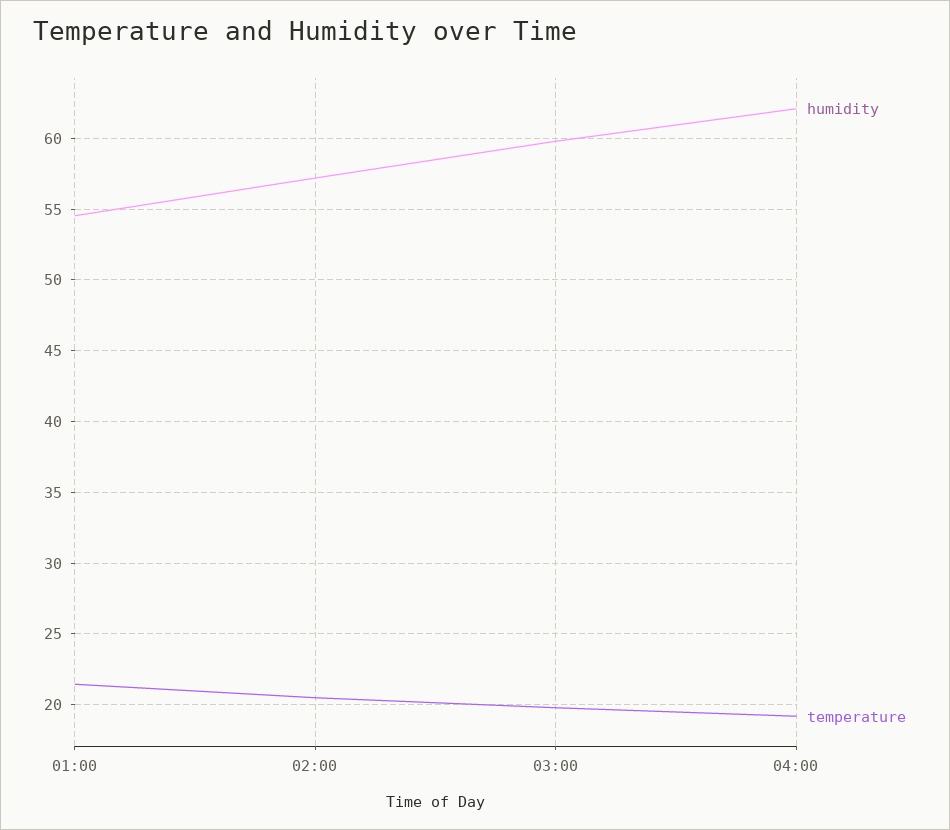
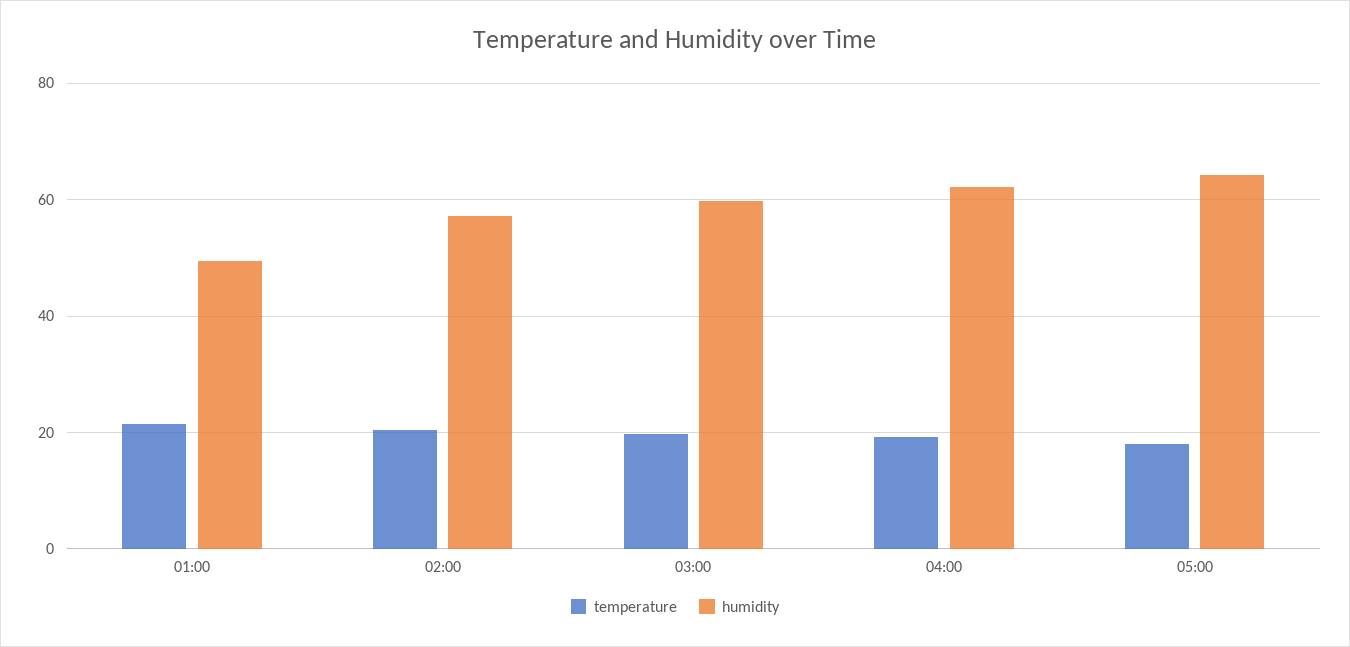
humidity, 01:00: 54.5 -> 50
temperature, 05:00: none -> 18
humidity, 05:00: none -> 64

